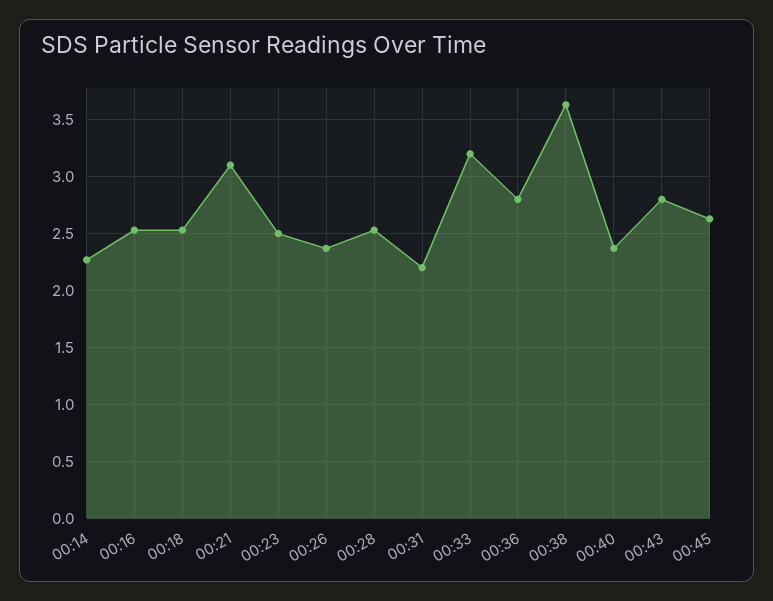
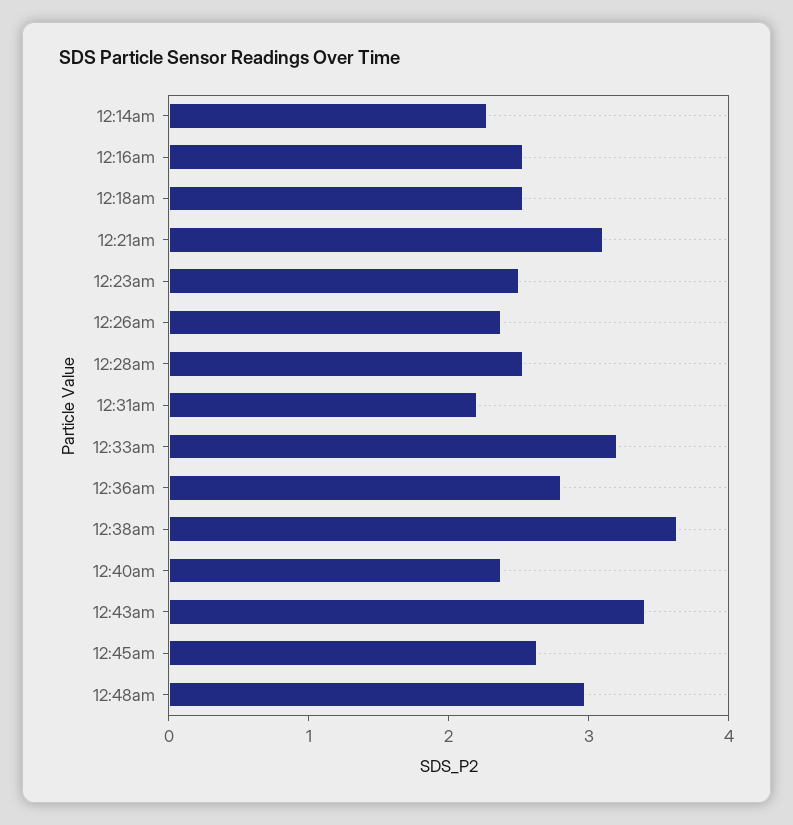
00:43: 2.8 -> 3.4
12:48am: none -> 3

